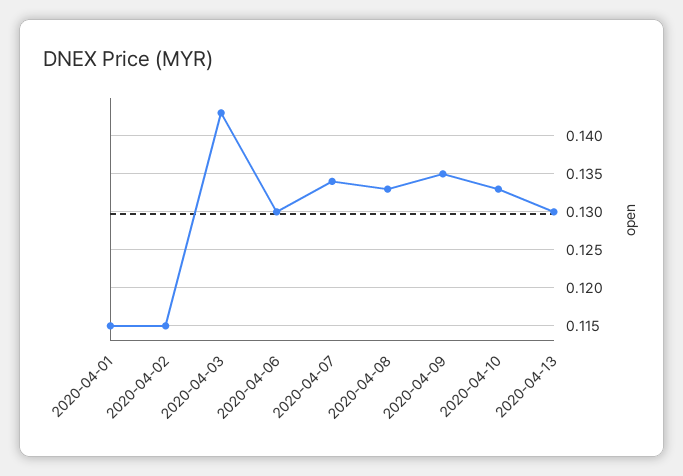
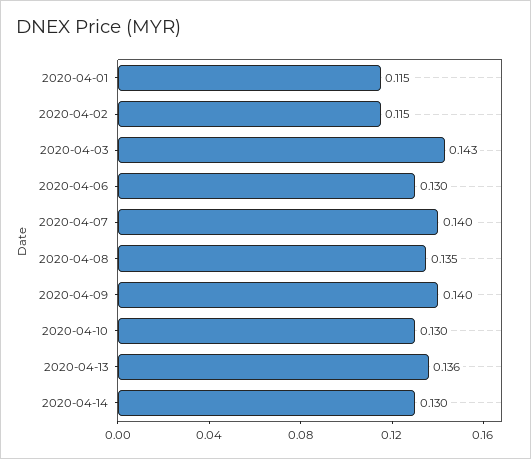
2020-04-07: 0.134 -> 0.14
2020-04-08: 0.133 -> 0.135
2020-04-09: 0.135 -> 0.14
2020-04-10: 0.133 -> 0.13
2020-04-13: 0.13 -> 0.136
2020-04-14: none -> 0.13

